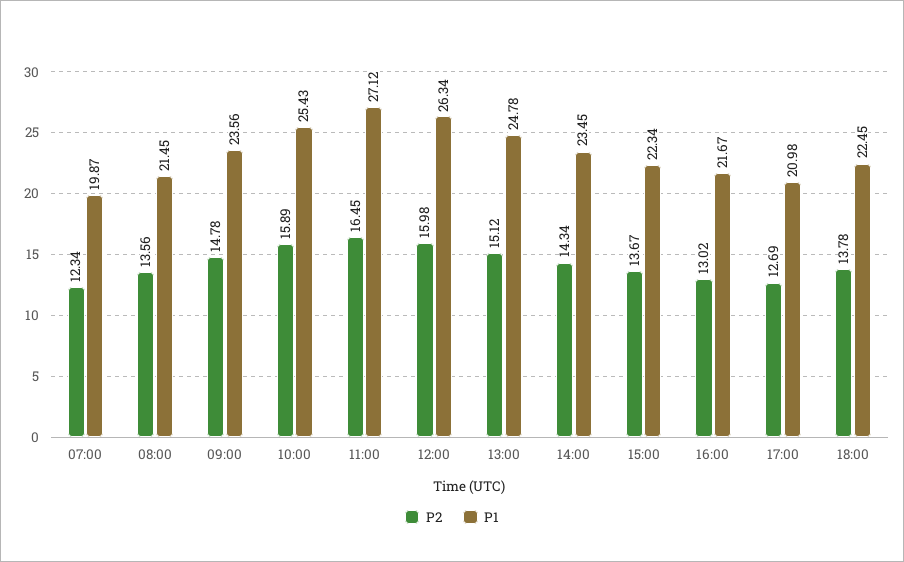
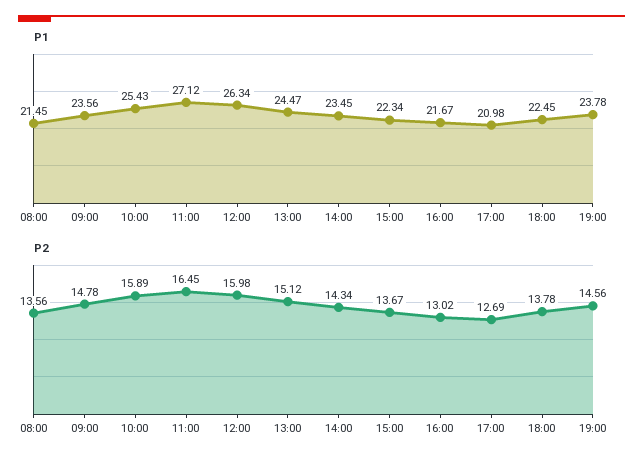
P2, 07:00: 12.34 -> none
P1, 07:00: 19.87 -> none
P1, 13:00: 24.78 -> 24.47
P1, 19:00: none -> 23.78
P2, 19:00: none -> 14.56

